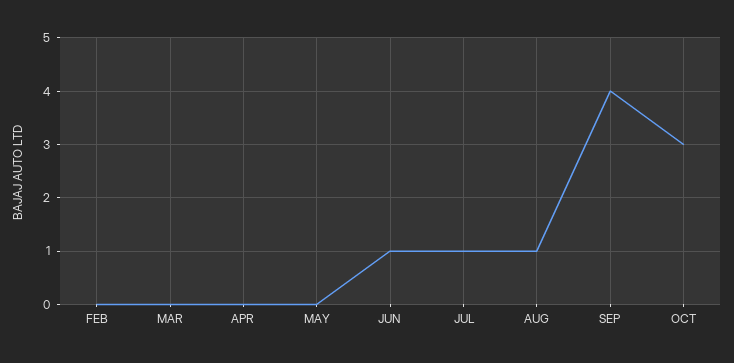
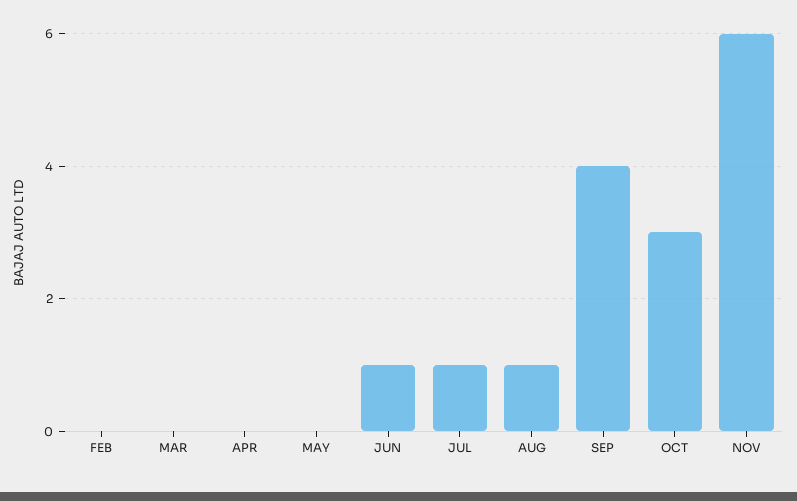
NOV: none -> 6

